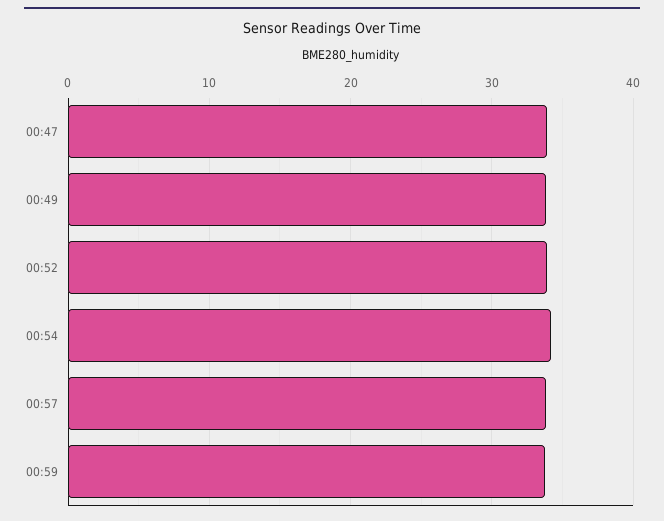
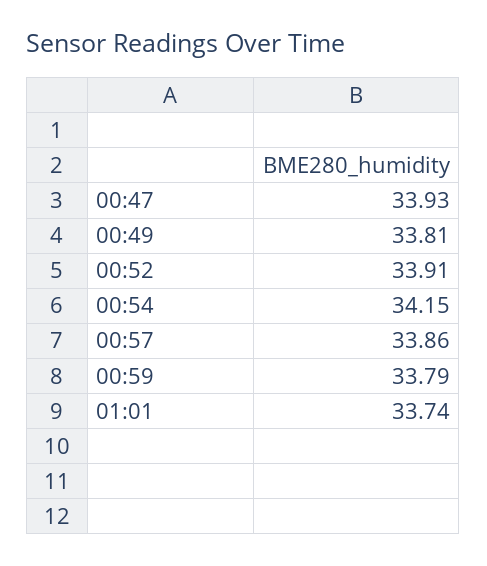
01:01: none -> 33.74

